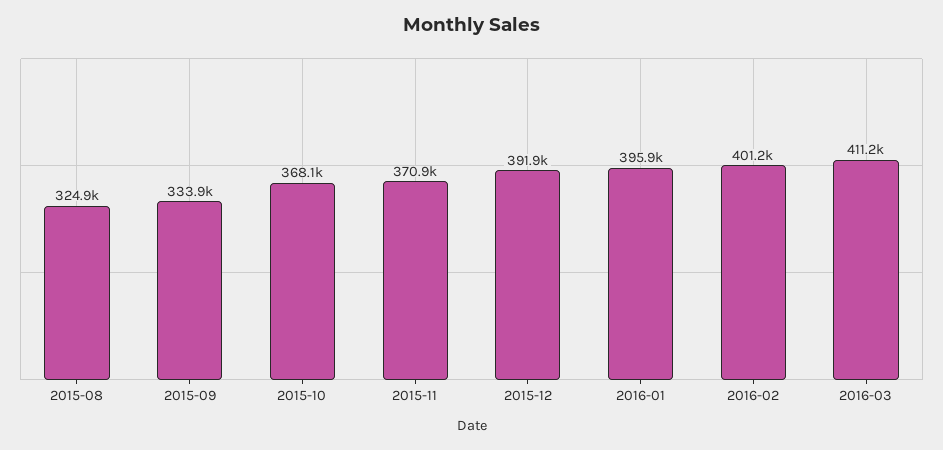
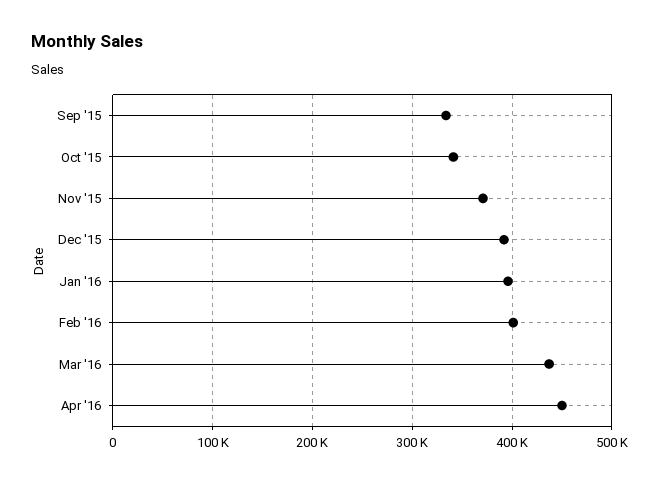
2015-08: 324900 -> none
2015-10: 368100 -> 340000
2016-03: 411200 -> 440000
Apr '16: none -> 450000

